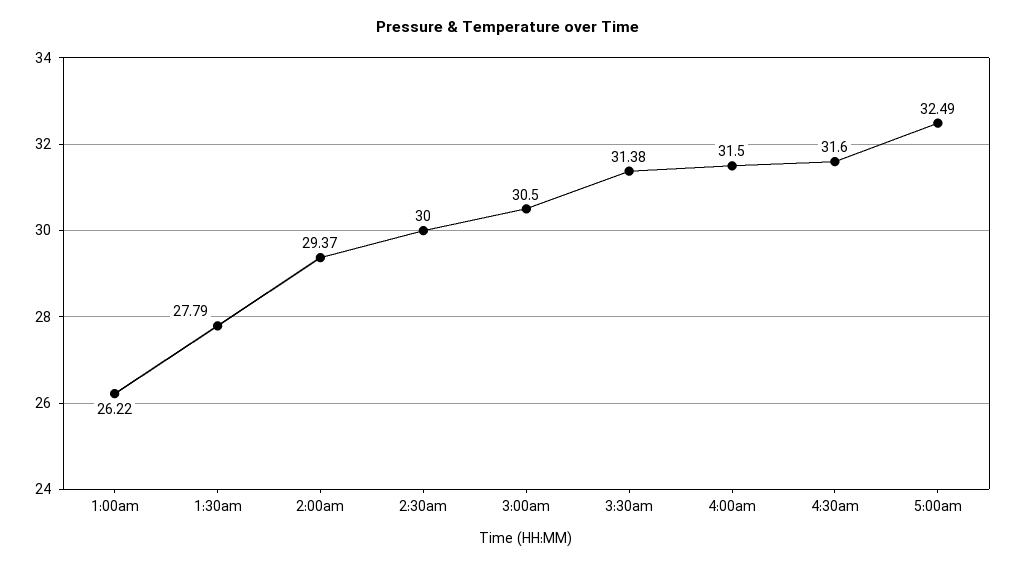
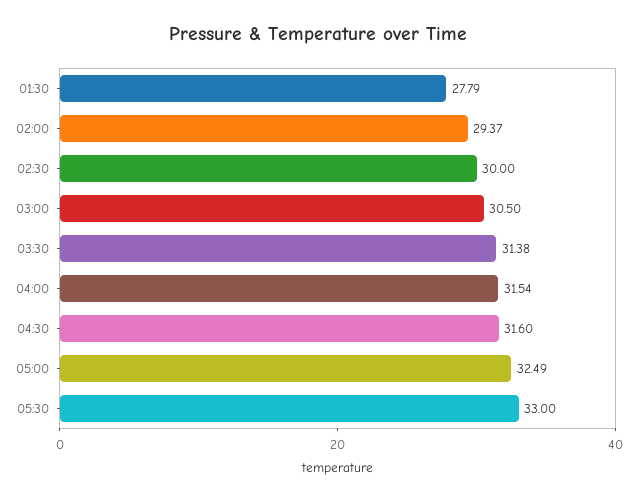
1:00am: 26.22 -> none
4:00am: 31.5 -> 31.54
05:30: none -> 33

